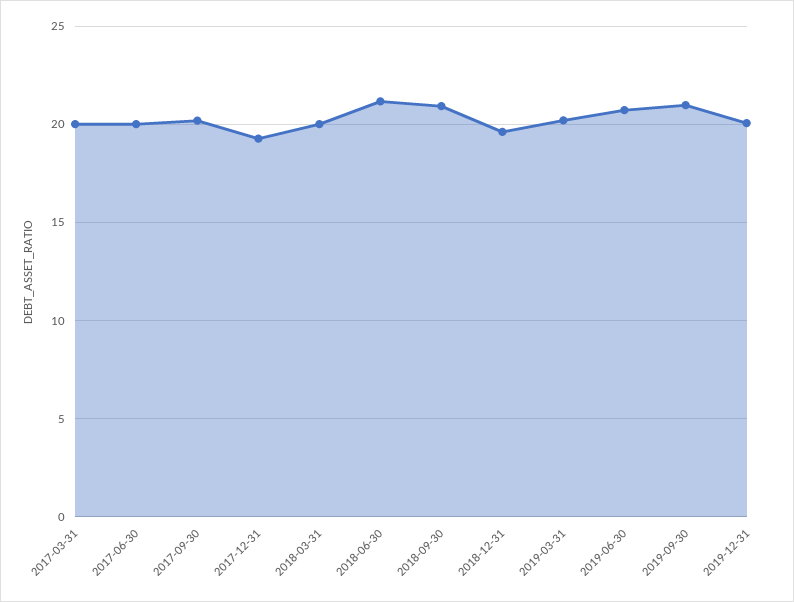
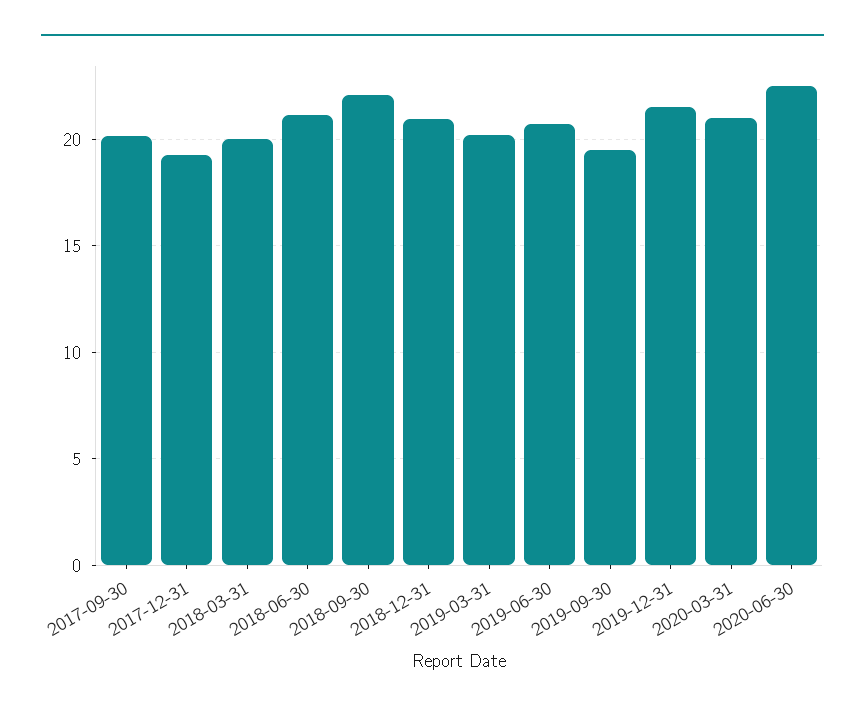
2017-03-31: 20 -> none
2017-06-30: 20 -> none
2018-09-30: 21 -> 22
2018-12-31: 19.5 -> 21
2019-09-30: 21 -> 19.5
2019-12-31: 20 -> 21.5
2020-03-31: none -> 21
2020-06-30: none -> 22.5

